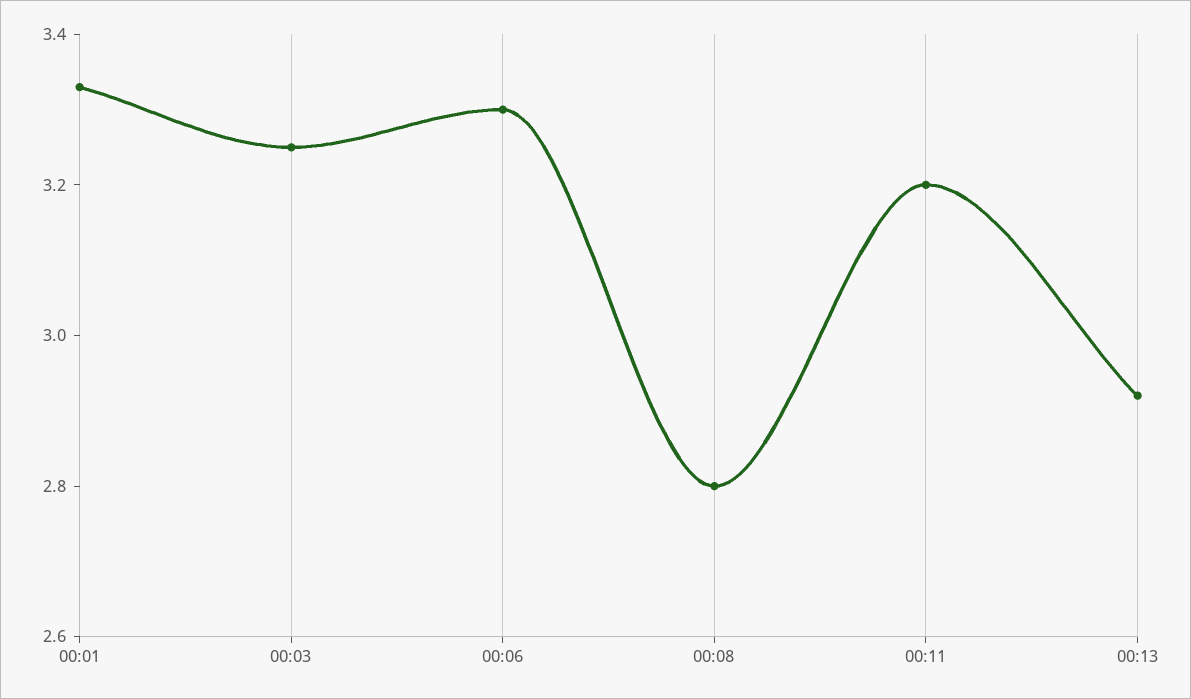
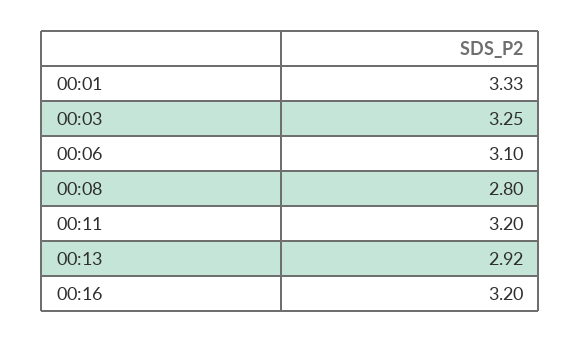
00:06: 3.3 -> 3.1
00:16: none -> 3.2

